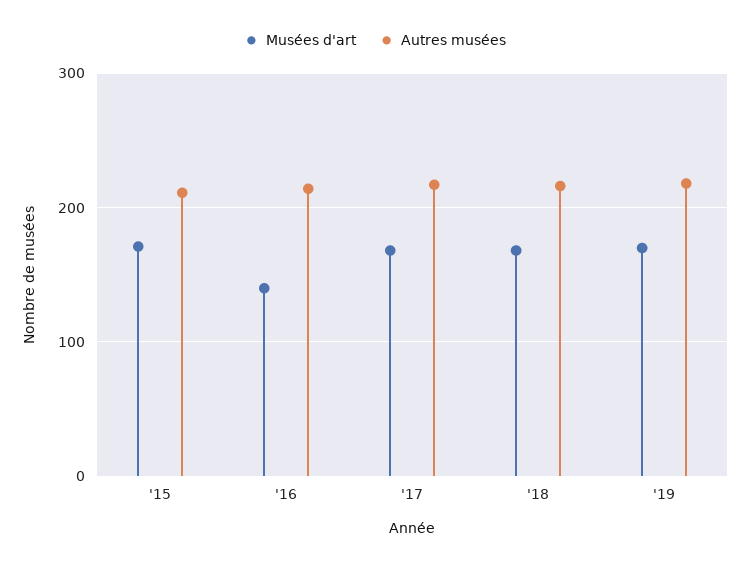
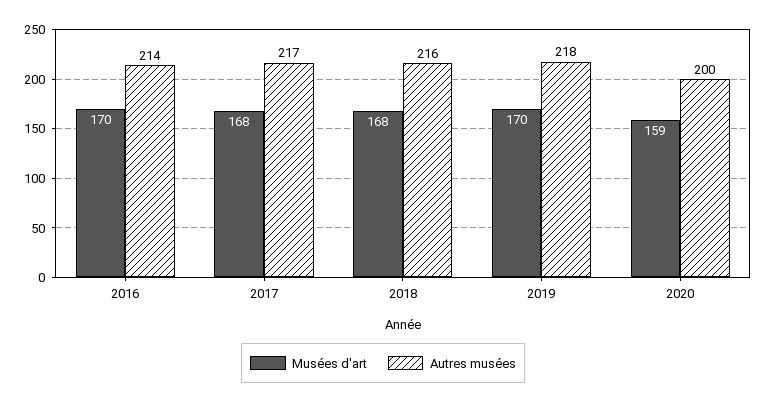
Musées d'art, '15: 170 -> none
Autres musées, '15: 210 -> none
Musées d'art, '16: 140 -> 170
Musées d'art, 2020: none -> 159
Autres musées, 2020: none -> 200

